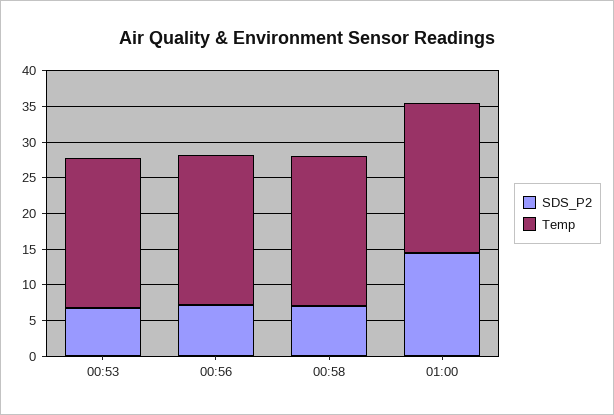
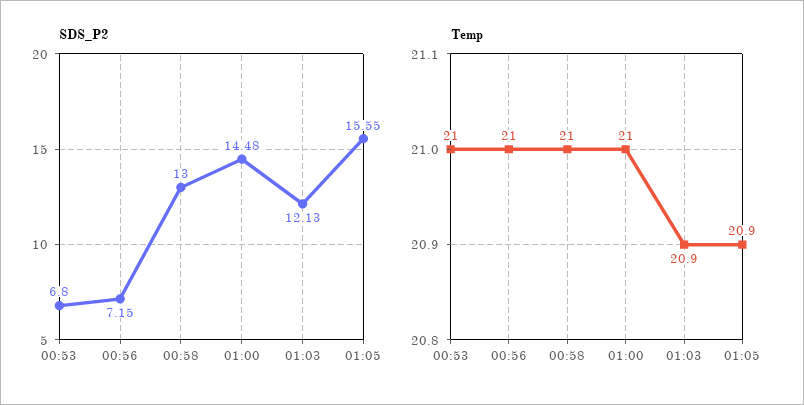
SDS_P2, 00:58: 7.5 -> 13
SDS_P2, 01:03: none -> 12.13
SDS_P2, 01:05: none -> 15.55
Temp, 01:03: none -> 20.9
Temp, 01:05: none -> 20.9

